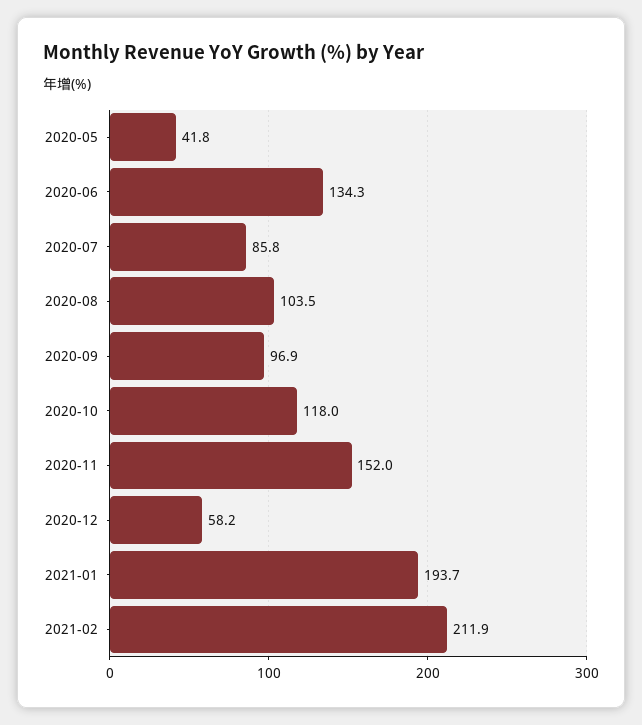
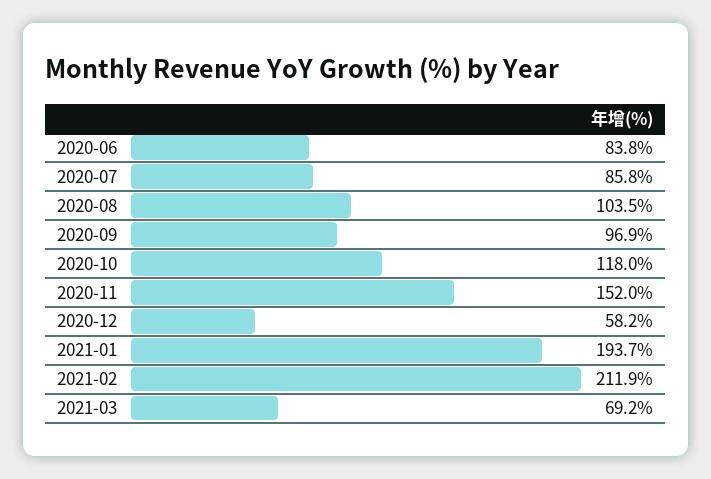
2020-05: 41.8 -> none
2020-06: 134.3 -> 83.8
2021-03: none -> 69.2

